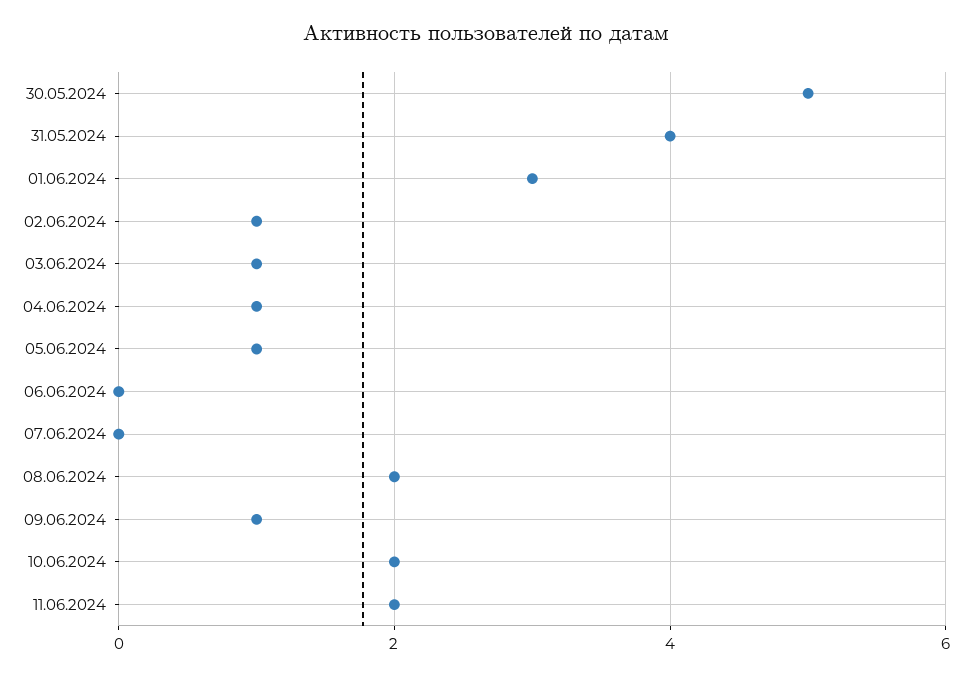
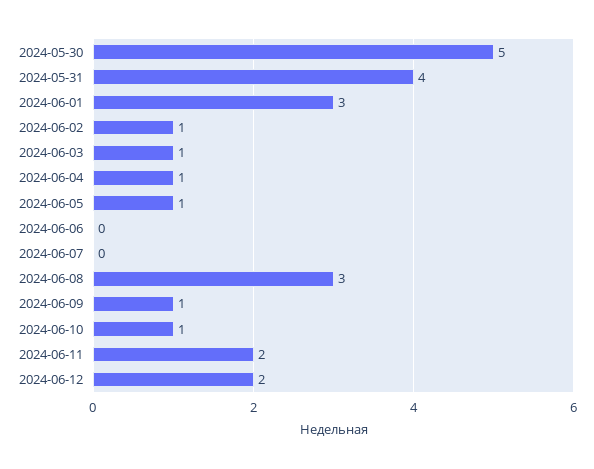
08.06.2024: 2 -> 3
10.06.2024: 2 -> 1
2024-06-12: none -> 2

